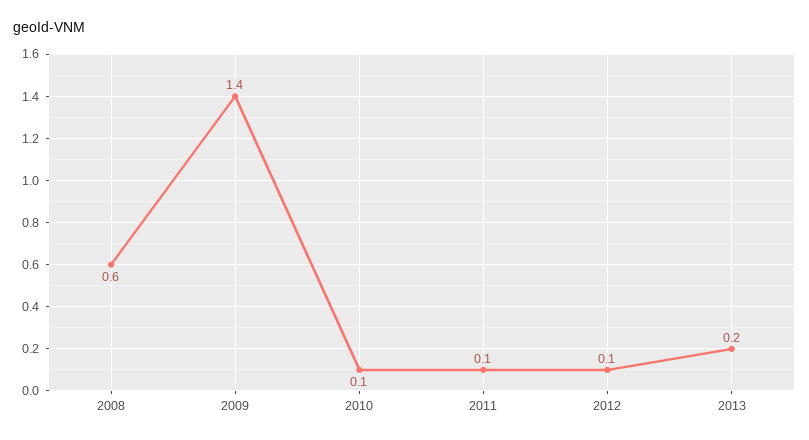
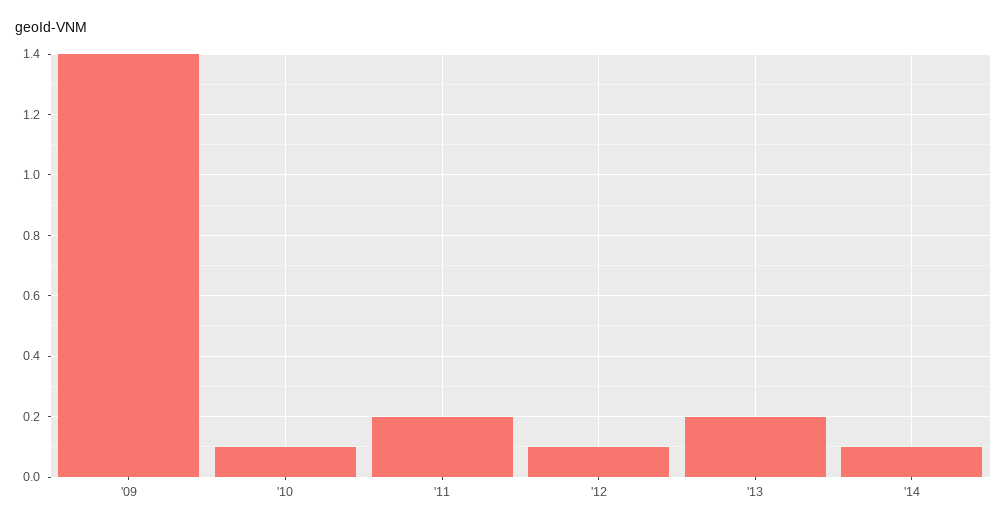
2008: 0.6 -> none
2011: 0.1 -> 0.2
'14: none -> 0.1

